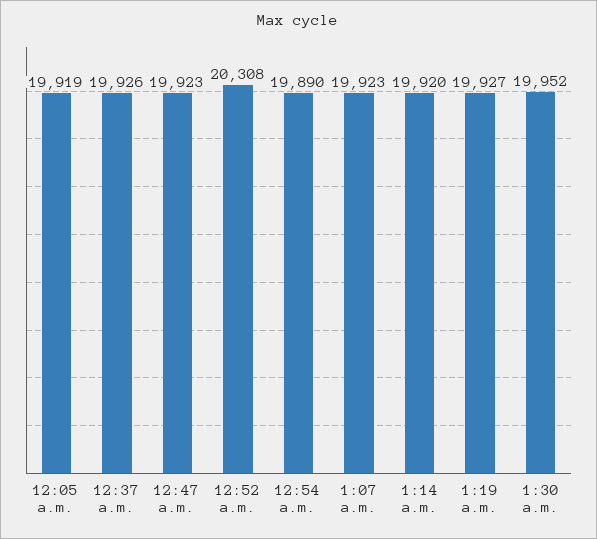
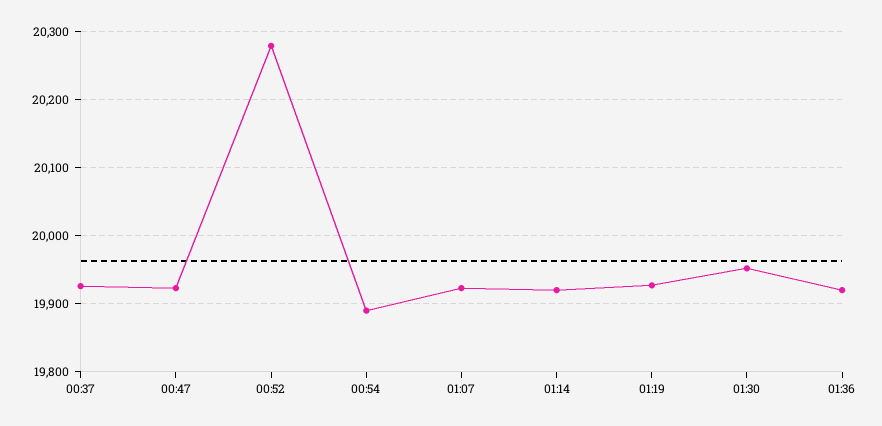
12:05 a.m.: 19919 -> none
12:52 a.m.: 20308 -> 20280
01:36: none -> 19920

